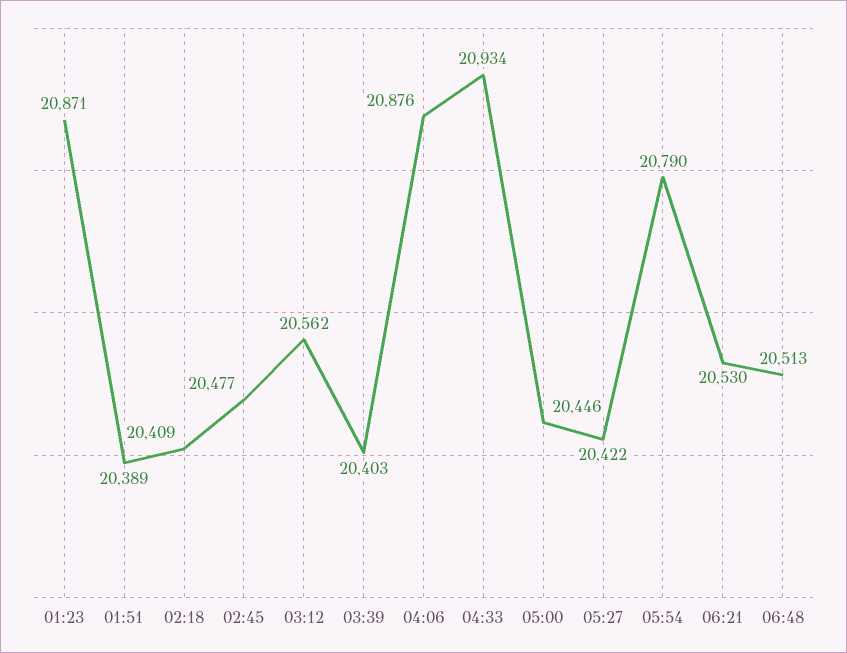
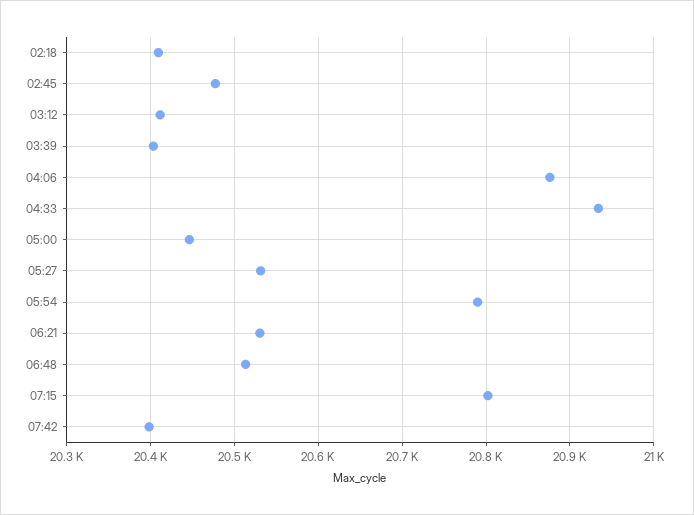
01:23: 20871 -> none
01:51: 20389 -> none
03:12: 20562 -> 20410
05:27: 20422 -> 20530
07:15: none -> 20800
07:42: none -> 20400

